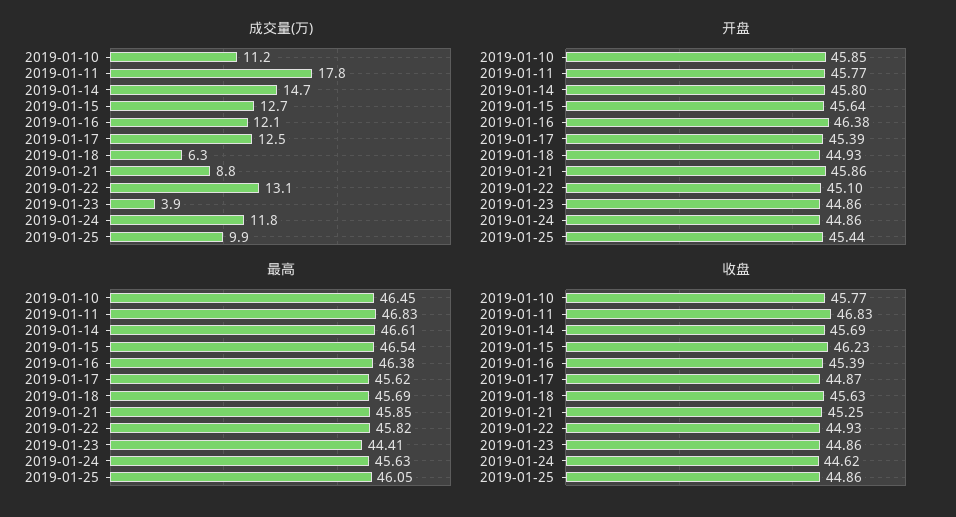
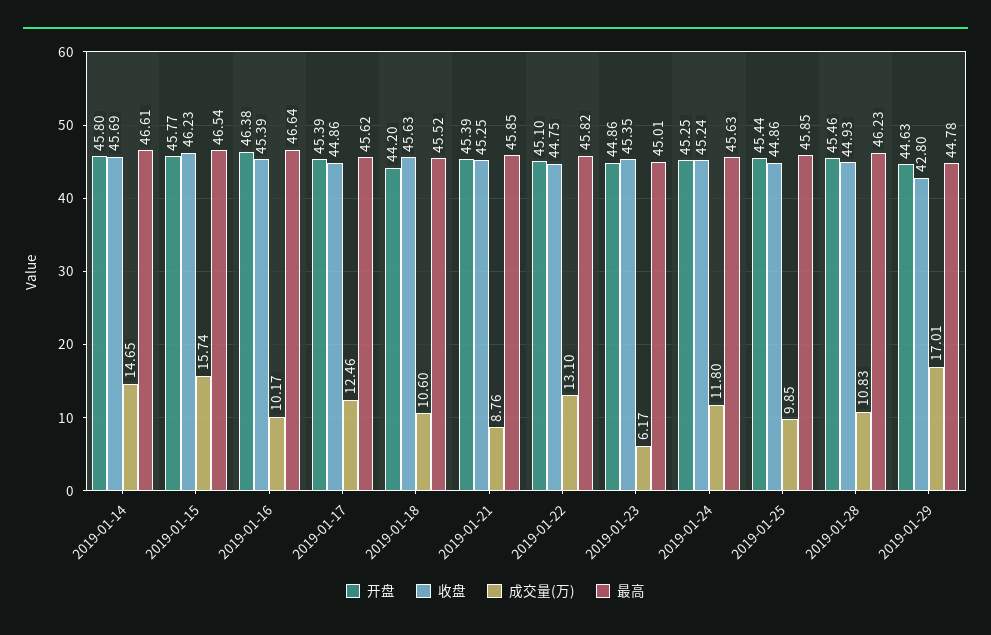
成交量(万), 2019-01-10: 11.2 -> none
成交量(万), 2019-01-11: 17.8 -> none
成交量(万), 2019-01-15: 12.7 -> 15.74
成交量(万), 2019-01-16: 12.1 -> 10.17
成交量(万), 2019-01-18: 6.3 -> 10.6
成交量(万), 2019-01-23: 3.9 -> 6.17
开盘, 2019-01-10: 45.85 -> none
开盘, 2019-01-11: 45.77 -> none
开盘, 2019-01-15: 45.64 -> 45.77
开盘, 2019-01-18: 44.93 -> 44.2
开盘, 2019-01-21: 45.86 -> 45.39
开盘, 2019-01-24: 44.86 -> 45.25
最高, 2019-01-10: 46.45 -> none
最高, 2019-01-11: 46.83 -> none
最高, 2019-01-16: 46.38 -> 46.64
最高, 2019-01-18: 45.69 -> 45.52
最高, 2019-01-23: 44.41 -> 45.01
最高, 2019-01-25: 46.05 -> 45.85
收盘, 2019-01-10: 45.77 -> none
收盘, 2019-01-11: 46.83 -> none
收盘, 2019-01-17: 44.87 -> 44.86
收盘, 2019-01-22: 44.93 -> 44.75
收盘, 2019-01-23: 44.86 -> 45.35
收盘, 2019-01-24: 44.62 -> 45.24
开盘, 2019-01-28: none -> 45.46
收盘, 2019-01-28: none -> 44.93
成交量(万), 2019-01-28: none -> 10.83
最高, 2019-01-28: none -> 46.23
开盘, 2019-01-29: none -> 44.63
收盘, 2019-01-29: none -> 42.8
成交量(万), 2019-01-29: none -> 17.01
最高, 2019-01-29: none -> 44.78

